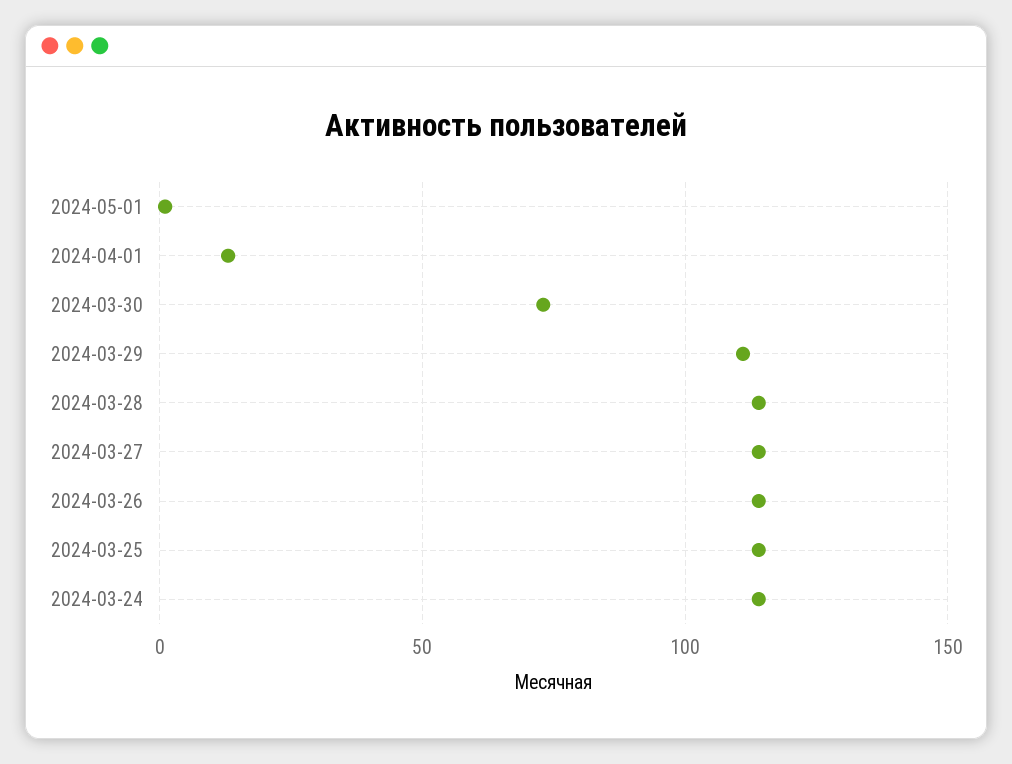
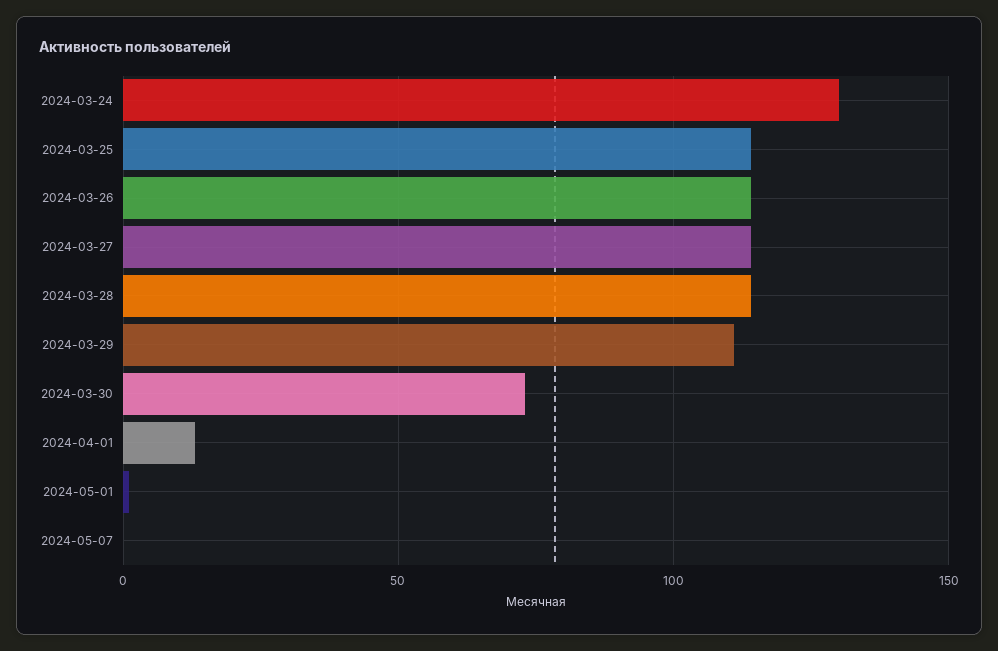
2024-03-24: 115 -> 130
2024-05-07: none -> 0

